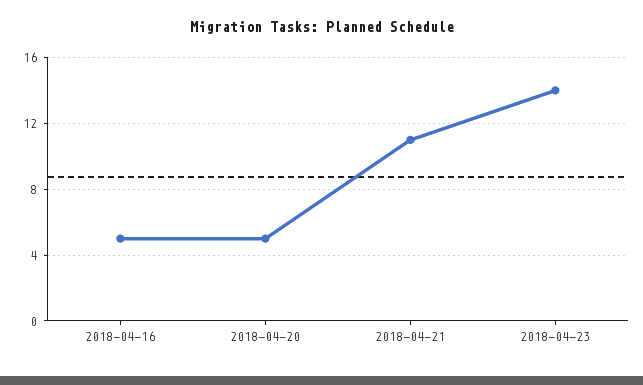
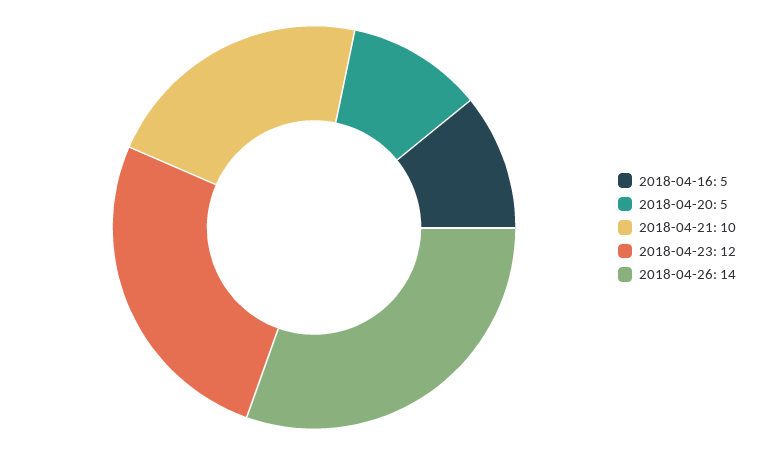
2018-04-21: 11 -> 10
2018-04-23: 14 -> 12
2018-04-26: none -> 14

